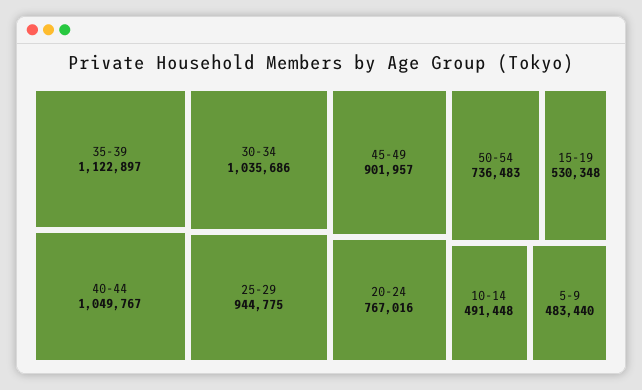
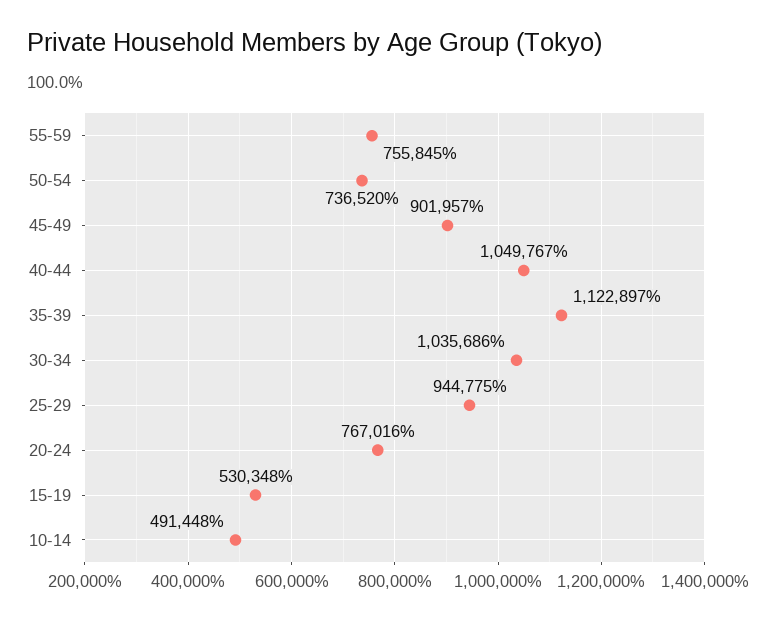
50-54: 736483 -> 736520
5-9: 483440 -> none
55-59: none -> 755845

